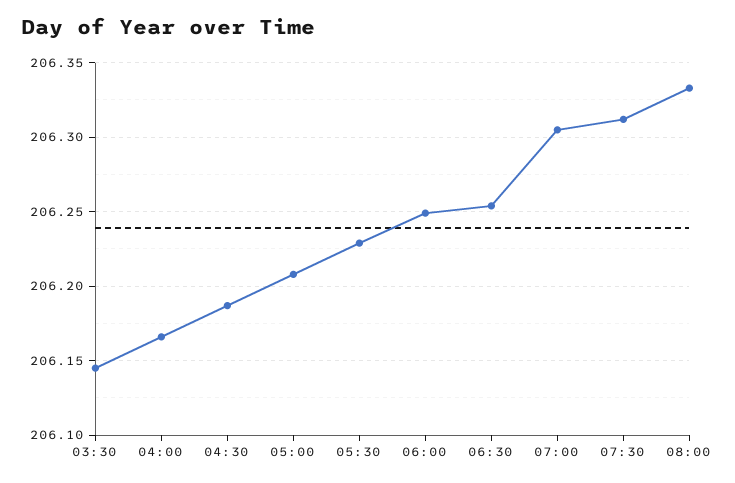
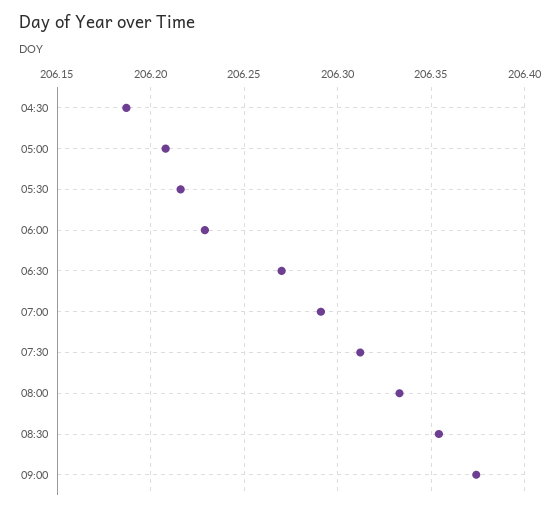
03:30: 206.145 -> none
04:00: 206.165 -> none
05:30: 206.23 -> 206.215
06:00: 206.25 -> 206.23
06:30: 206.255 -> 206.27
07:00: 206.305 -> 206.29
08:30: none -> 206.355
09:00: none -> 206.375

